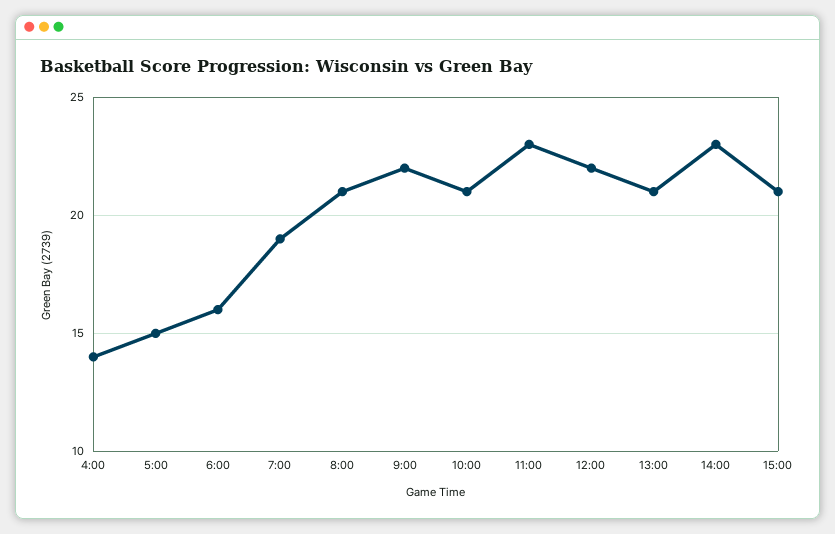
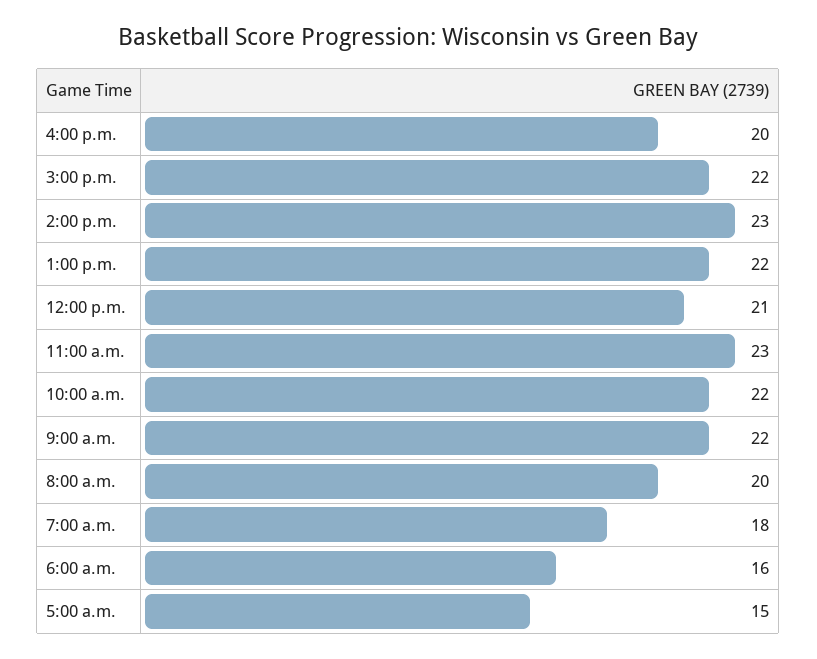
4:00: 14 -> none
7:00: 19 -> 18
8:00: 21 -> 20
10:00: 21 -> 22
12:00: 22 -> 21
13:00: 21 -> 22
15:00: 21 -> 22
4:00 p.m.: none -> 20

